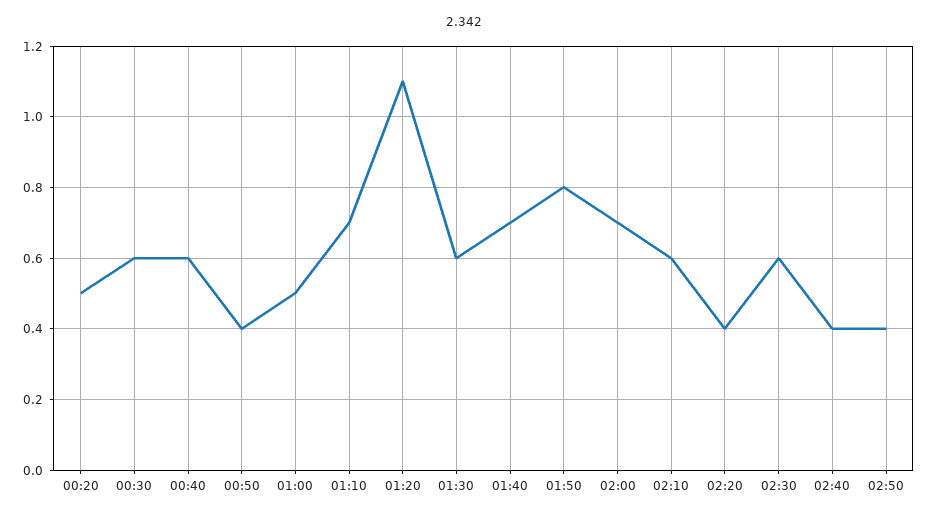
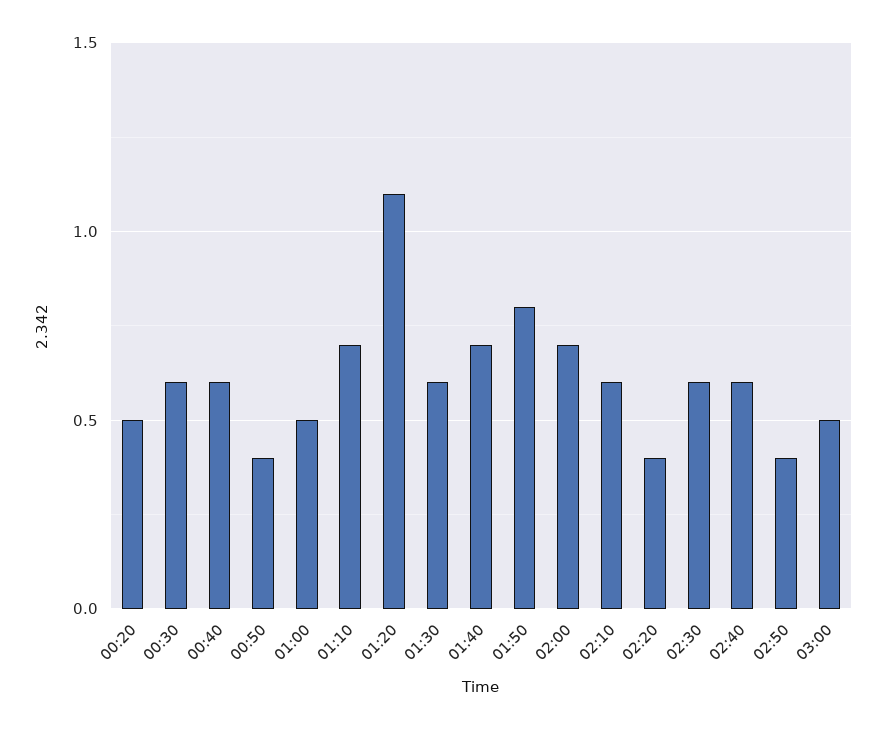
02:40: 0.4 -> 0.6
03:00: none -> 0.5

